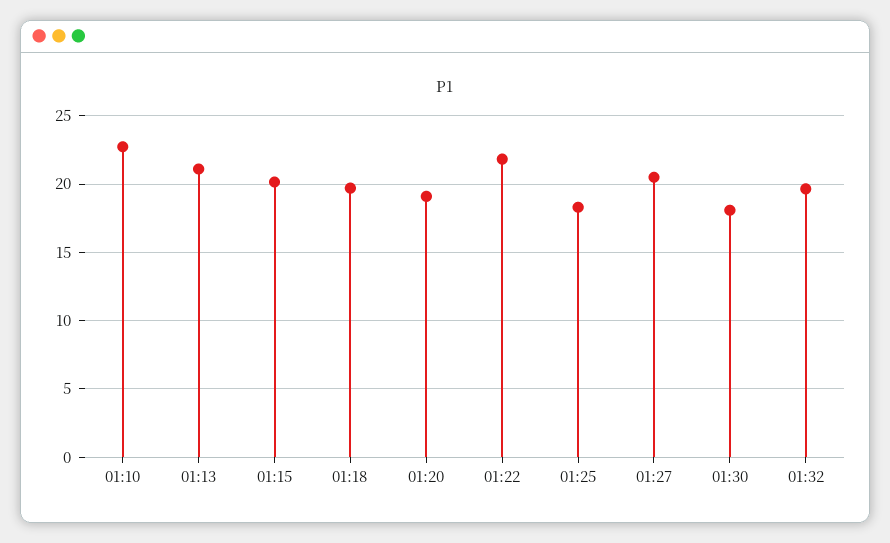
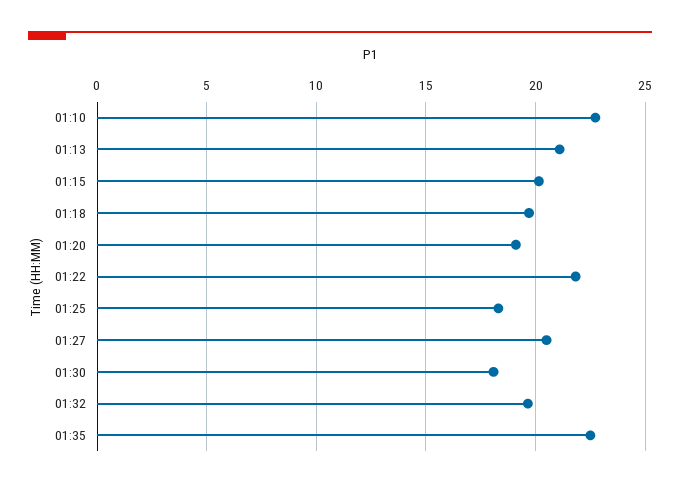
01:35: none -> 22.5

